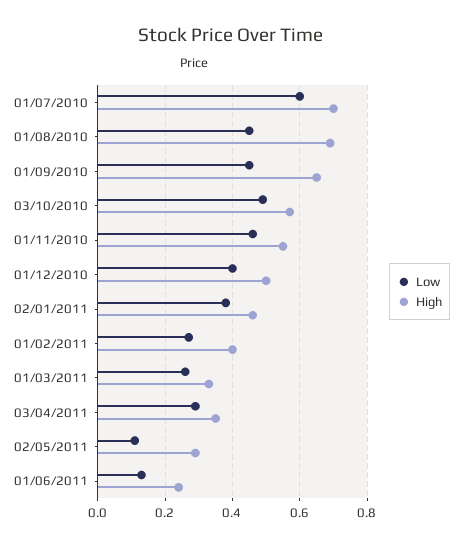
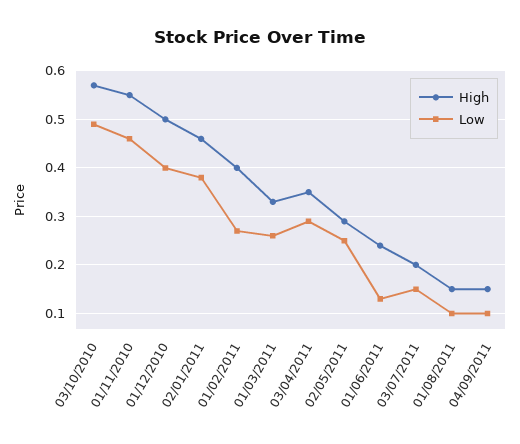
Low, 01/07/2010: 0.6 -> none
High, 01/07/2010: 0.7 -> none
Low, 01/08/2010: 0.45 -> none
High, 01/08/2010: 0.7 -> none
Low, 01/09/2010: 0.45 -> none
High, 01/09/2010: 0.65 -> none
Low, 02/05/2011: 0.1 -> 0.25
High, 03/07/2011: none -> 0.2
Low, 03/07/2011: none -> 0.15
High, 01/08/2011: none -> 0.15
Low, 01/08/2011: none -> 0.1
High, 04/09/2011: none -> 0.15
Low, 04/09/2011: none -> 0.1

